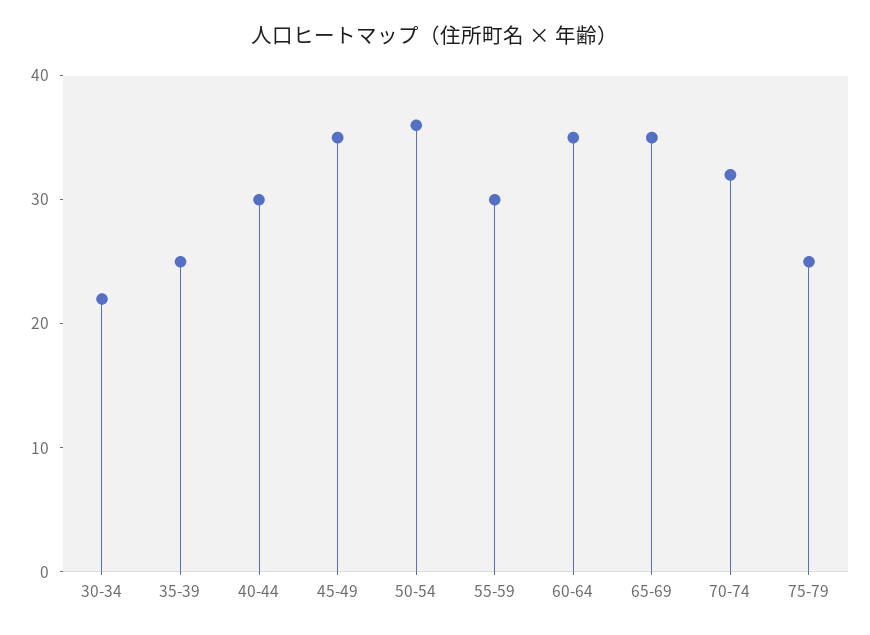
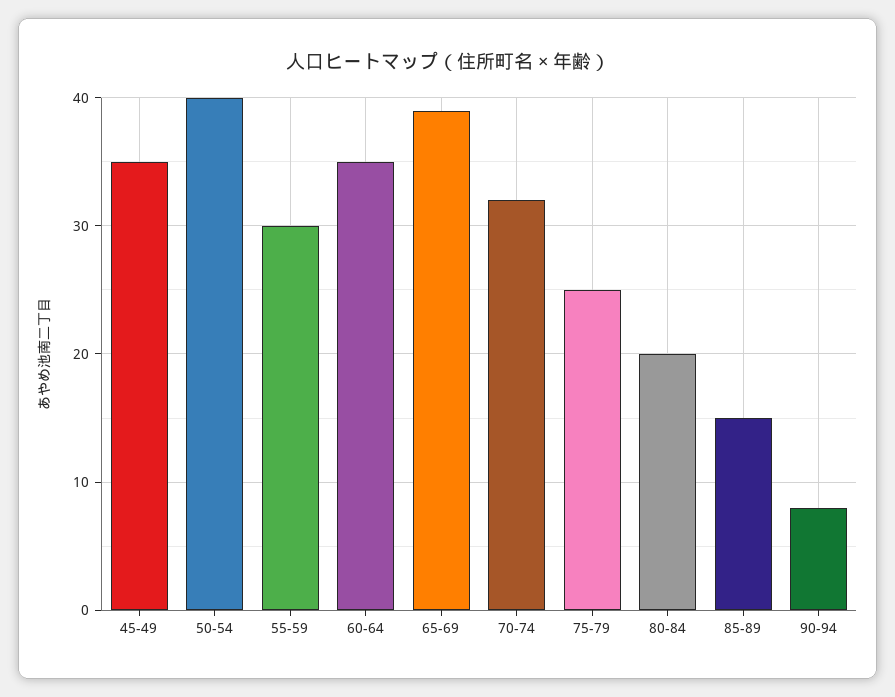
30-34: 22 -> none
35-39: 25 -> none
40-44: 30 -> none
50-54: 36 -> 40
65-69: 35 -> 39
80-84: none -> 20
85-89: none -> 15
90-94: none -> 8

